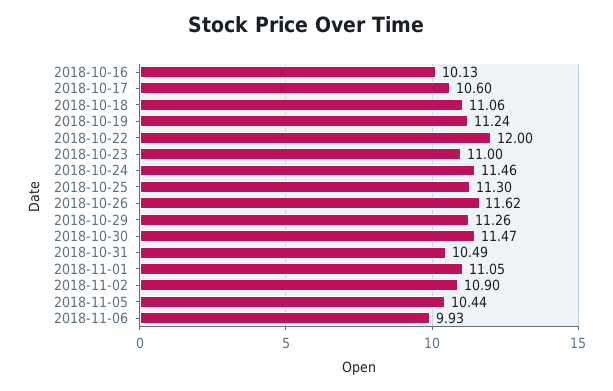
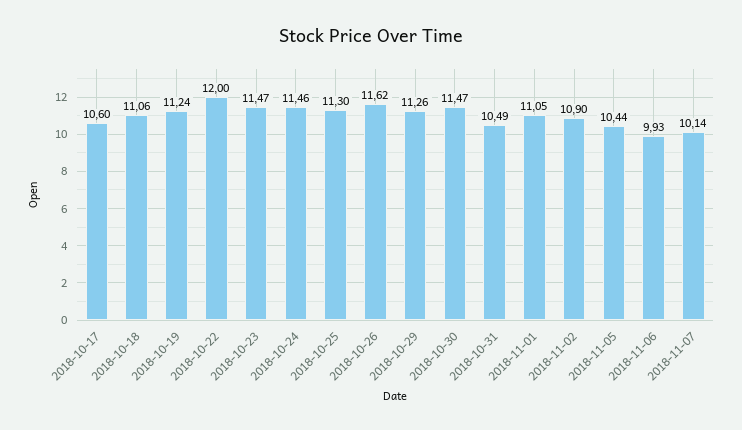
2018-10-16: 10.13 -> none
2018-10-23: 11 -> 11.47
2018-11-07: none -> 10.14

